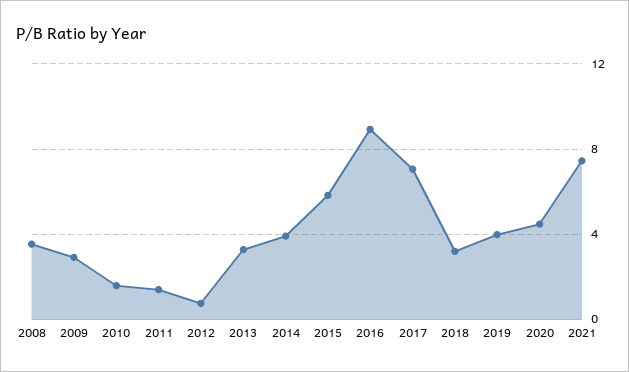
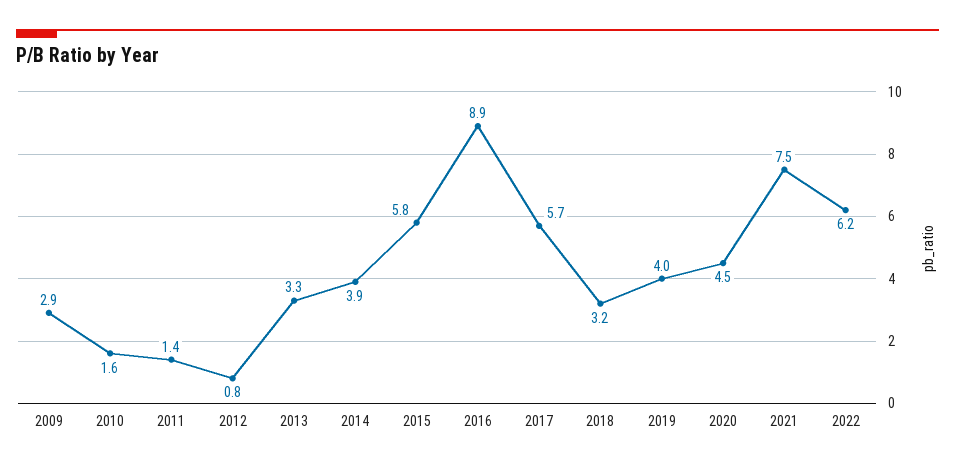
2008: 3.5 -> none
2017: 7 -> 5.7
2022: none -> 6.2

